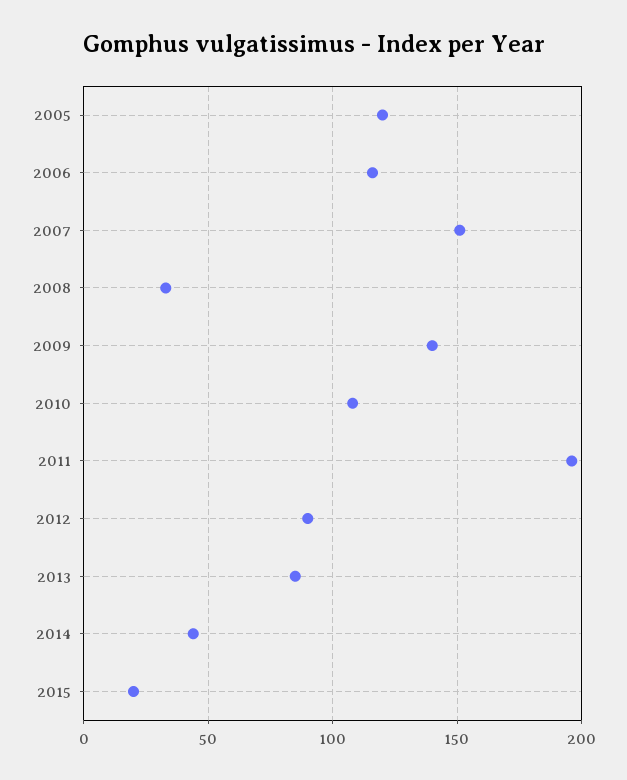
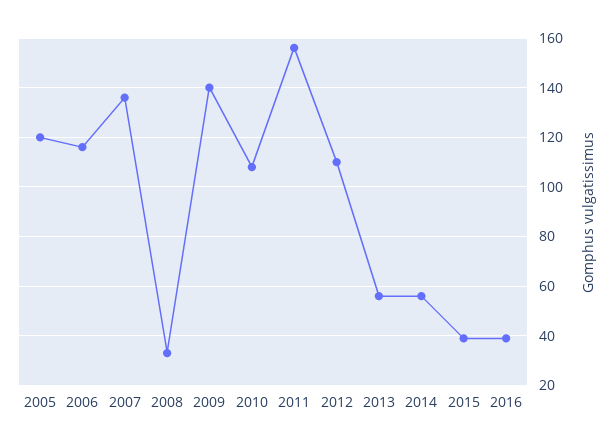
2007: 150 -> 135
2011: 195 -> 155
2012: 90 -> 110
2013: 85 -> 55
2014: 45 -> 55
2015: 20 -> 40
2016: none -> 40

